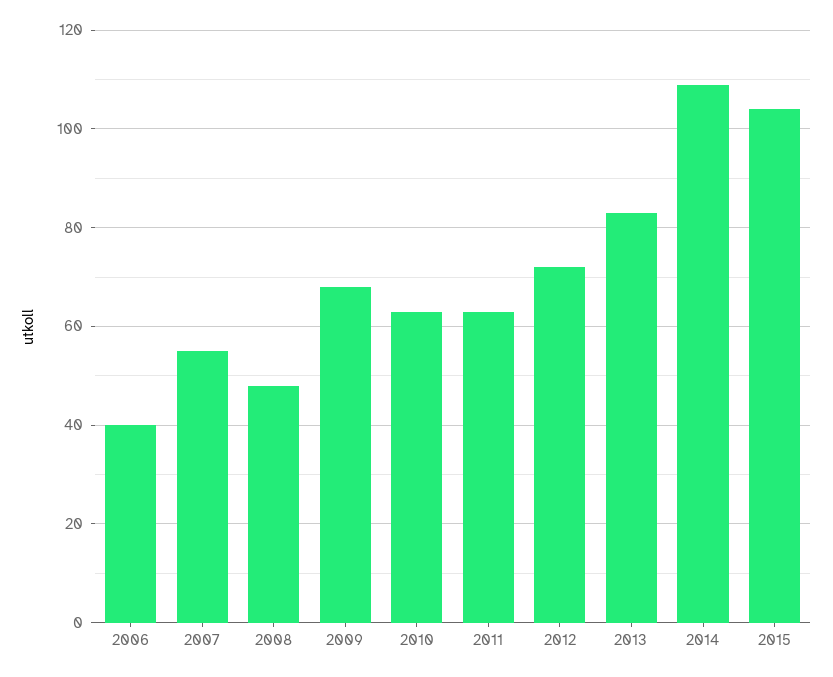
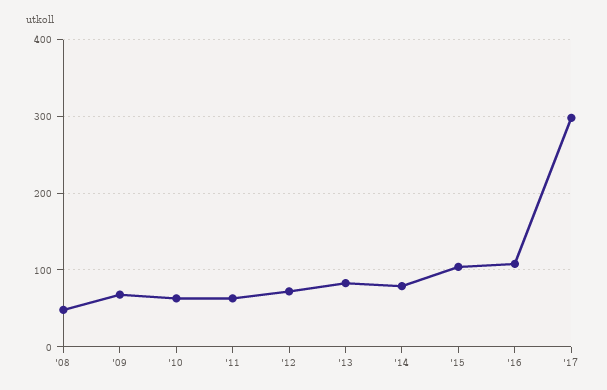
2006: 40 -> none
2007: 55 -> none
2014: 110 -> 80
'16: none -> 110
'17: none -> 300

